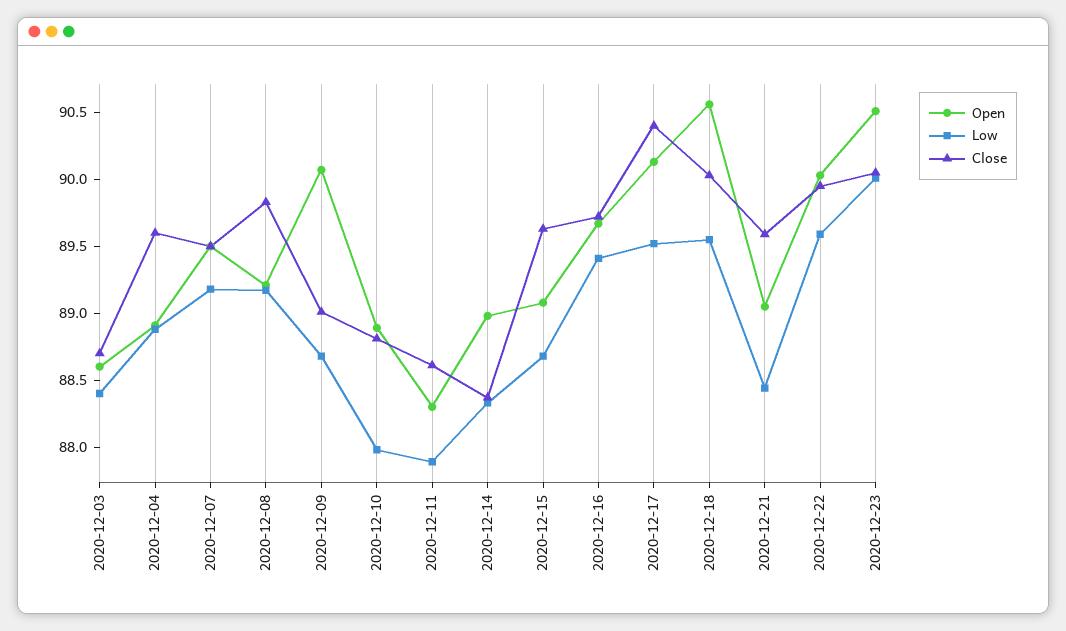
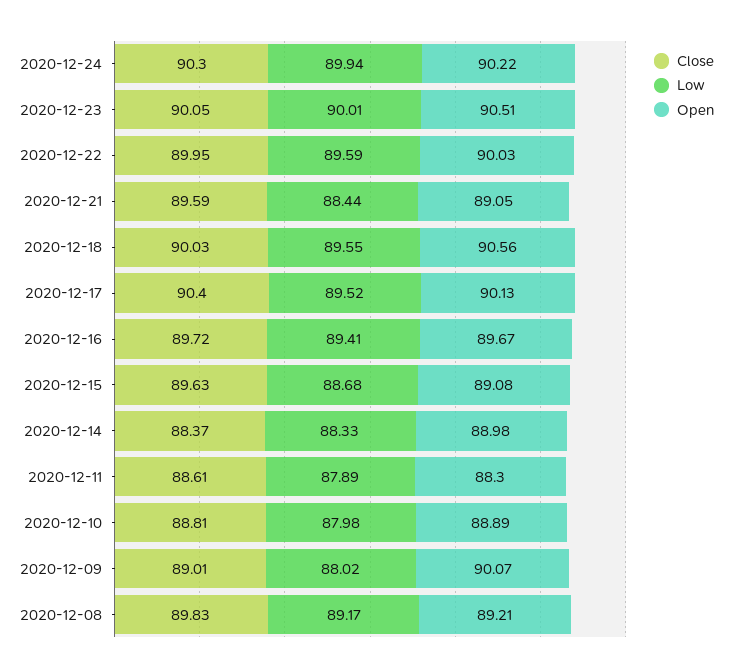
Open, 2020-12-03: 88.6 -> none
Low, 2020-12-03: 88.4 -> none
Close, 2020-12-03: 88.7 -> none
Open, 2020-12-04: 88.9 -> none
Low, 2020-12-04: 88.9 -> none
Close, 2020-12-04: 89.6 -> none
Open, 2020-12-07: 89.5 -> none
Low, 2020-12-07: 89.2 -> none
Close, 2020-12-07: 89.5 -> none
Low, 2020-12-09: 88.7 -> 88.02
Close, 2020-12-24: none -> 90.3
Low, 2020-12-24: none -> 89.94
Open, 2020-12-24: none -> 90.22

